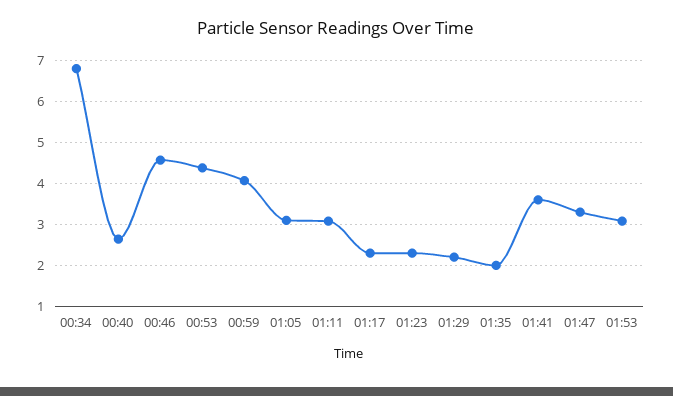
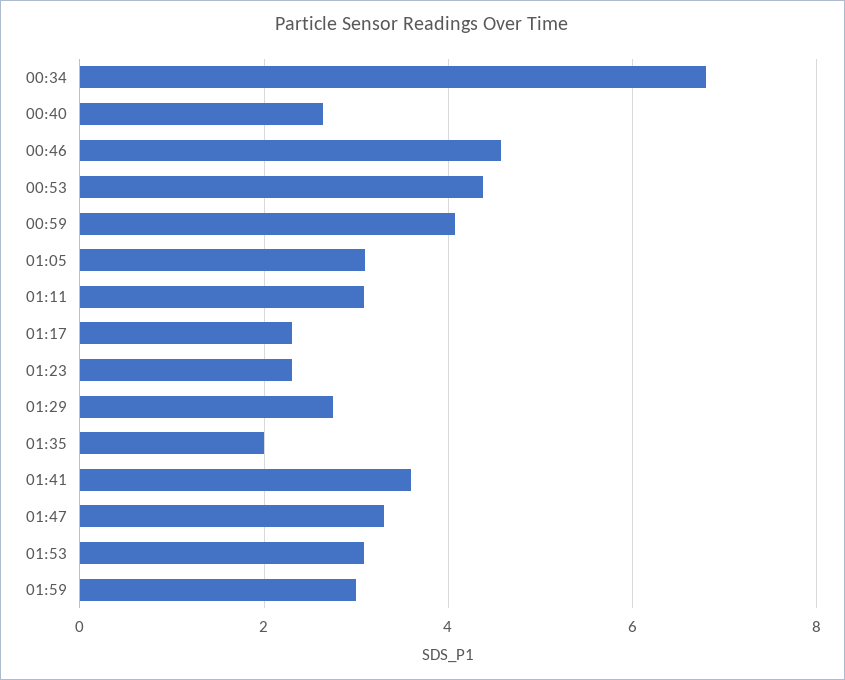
01:29: 2.2 -> 2.8
01:59: none -> 3

